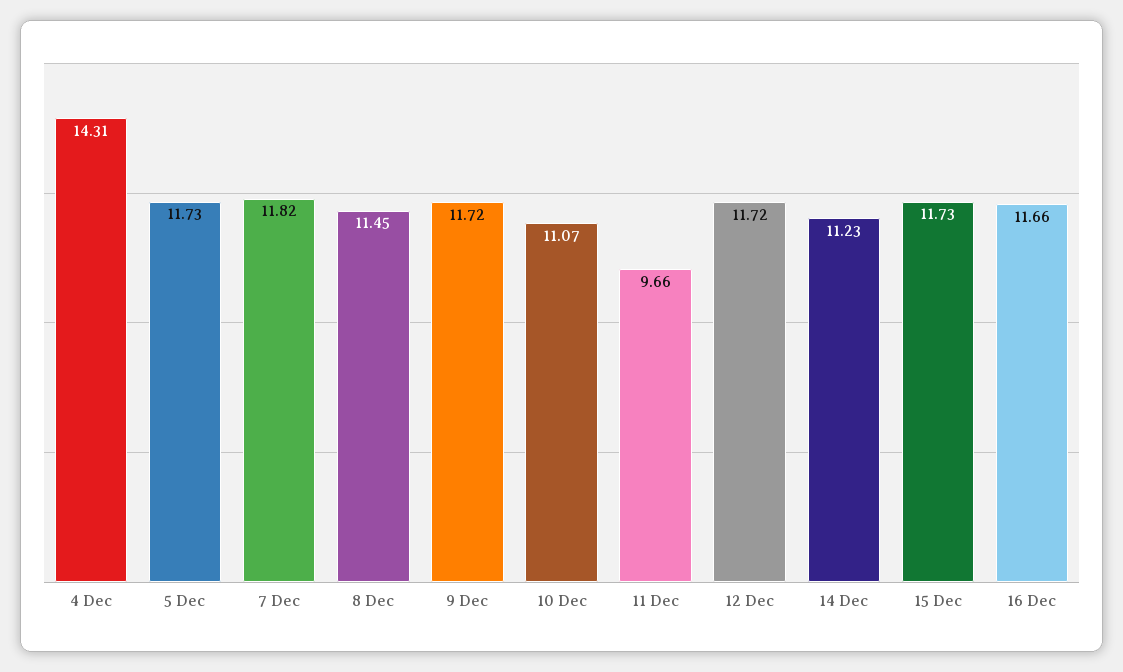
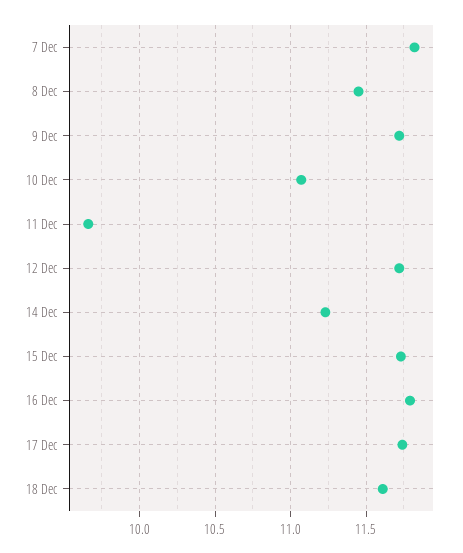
4 Dec: 14.31 -> none
5 Dec: 11.73 -> none
16 Dec: 11.66 -> 11.8
17 Dec: none -> 11.75
18 Dec: none -> 11.6

